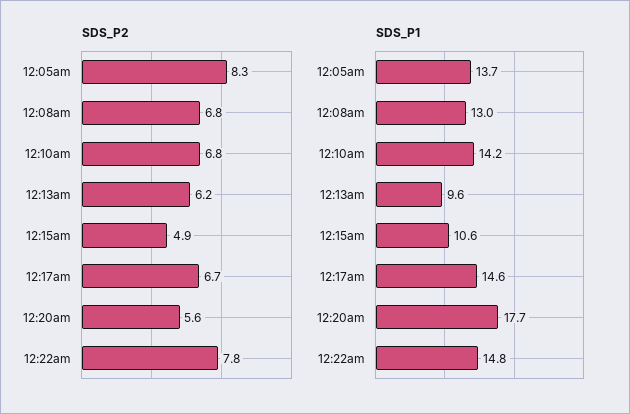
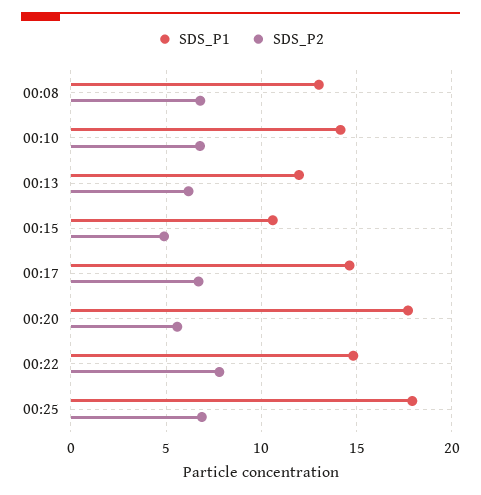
SDS_P2, 12:05am: 8.3 -> none
SDS_P1, 12:05am: 13.7 -> none
SDS_P1, 12:13am: 9.6 -> 12
SDS_P1, 00:25: none -> 18
SDS_P2, 00:25: none -> 7

